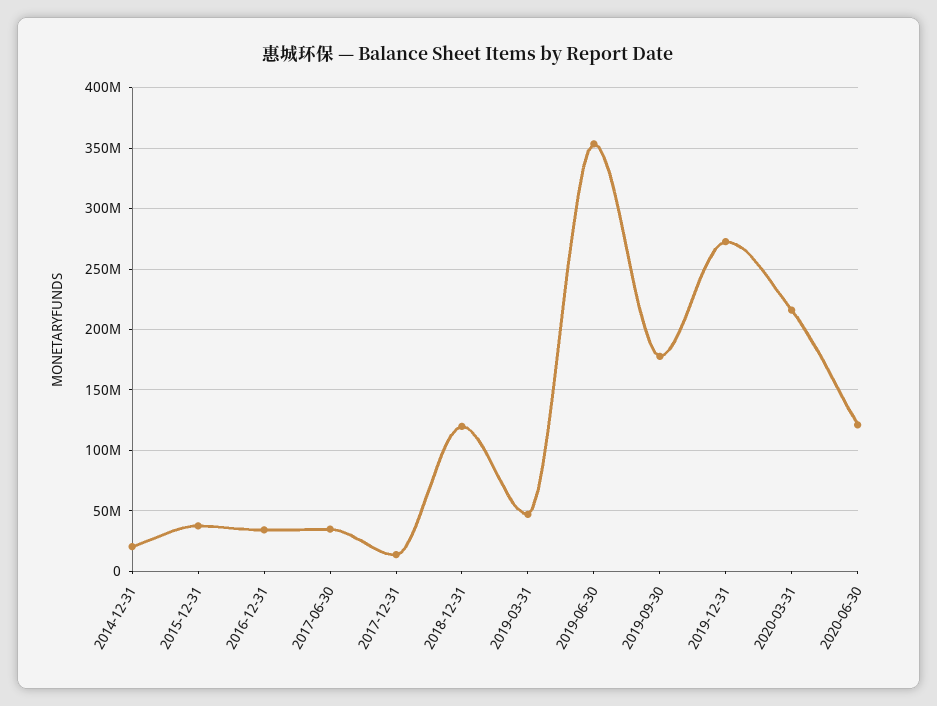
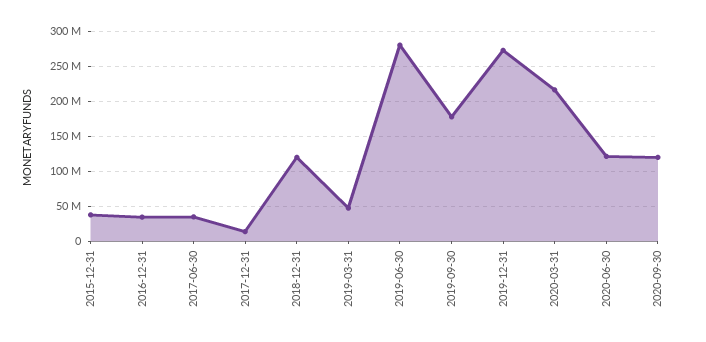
2014-12-31: 20000000 -> none
2019-06-30: 355000000 -> 280000000
2020-09-30: none -> 120000000

